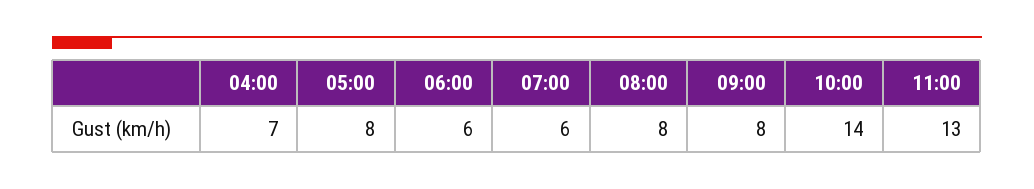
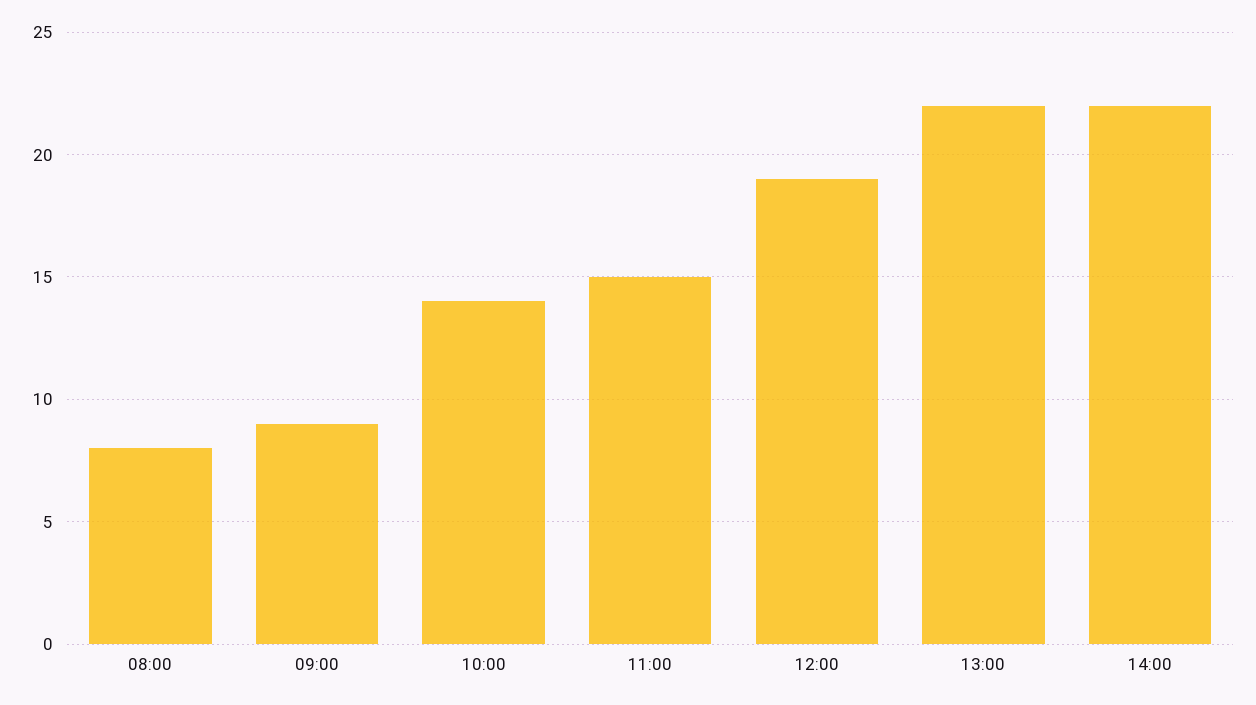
04:00: 7 -> none
05:00: 8 -> none
06:00: 6 -> none
07:00: 6 -> none
09:00: 8 -> 9
11:00: 13 -> 15
12:00: none -> 19
13:00: none -> 22
14:00: none -> 22

